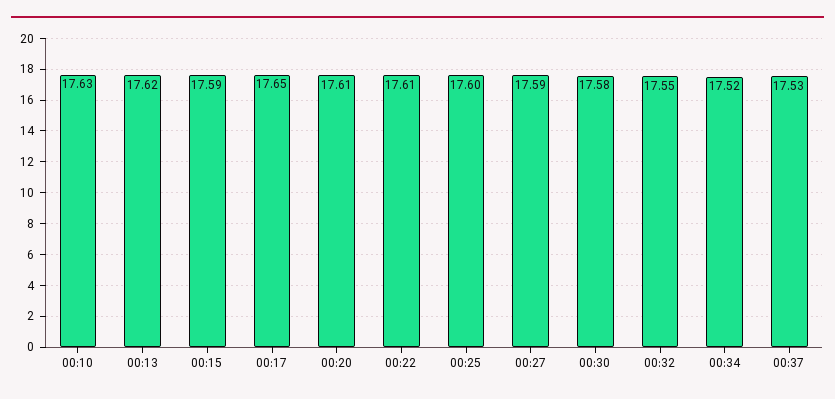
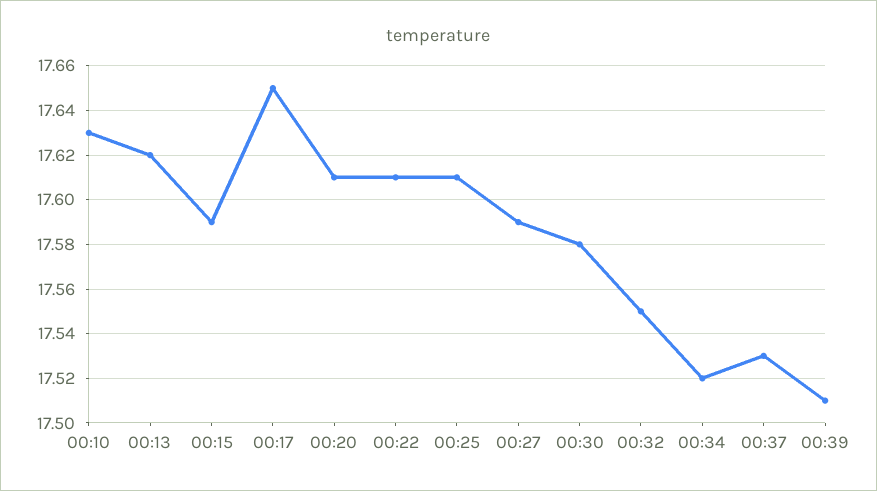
00:25: 17.6 -> 17.61
00:39: none -> 17.51

